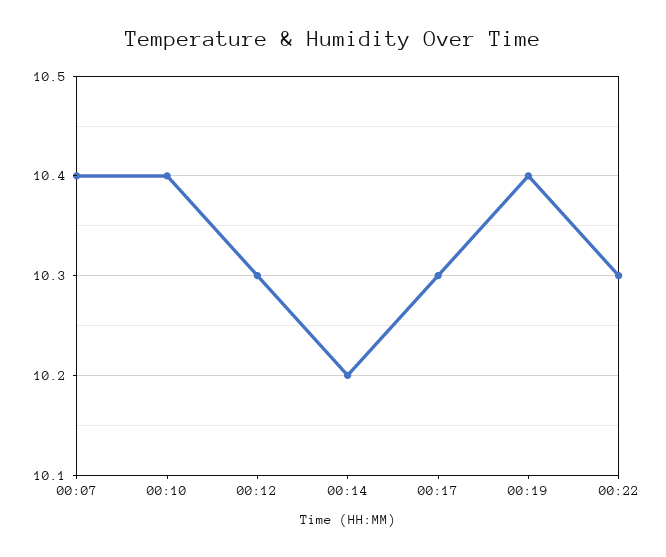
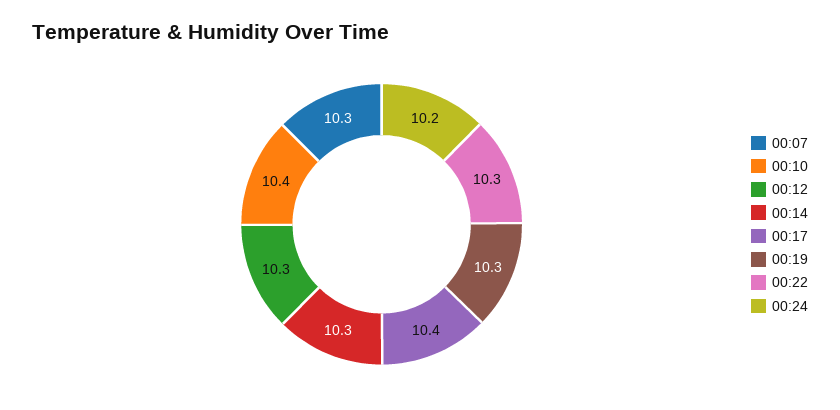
00:07: 10.4 -> 10.3
00:14: 10.2 -> 10.3
00:17: 10.3 -> 10.4
00:19: 10.4 -> 10.3
00:24: none -> 10.2

